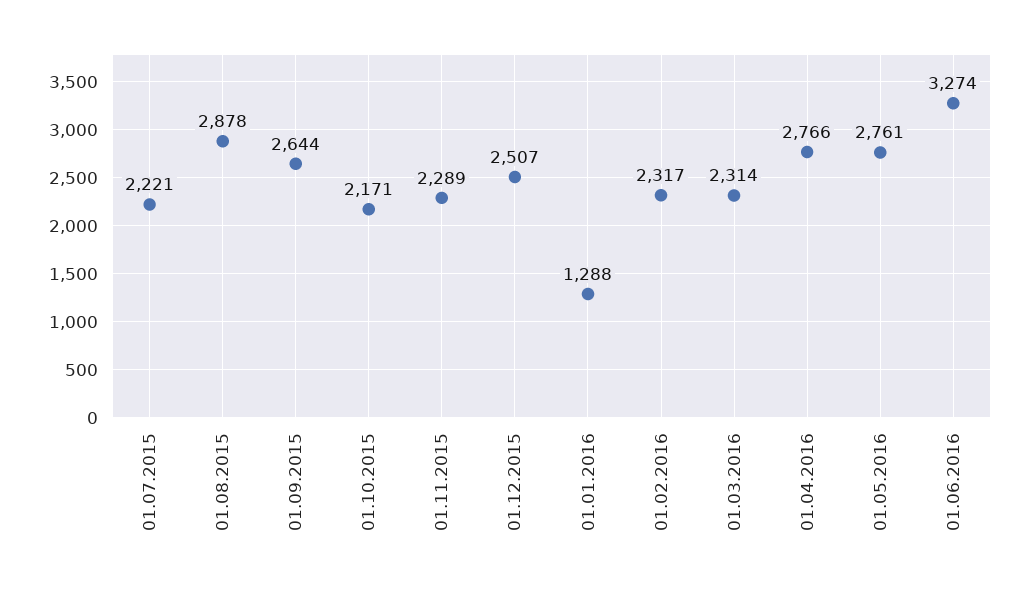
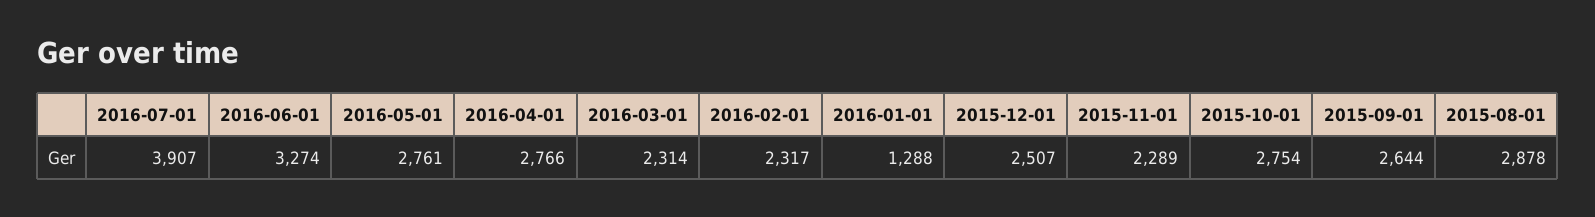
01.07.2015: 2221 -> none
01.10.2015: 2171 -> 2754
2016-07-01: none -> 3907

